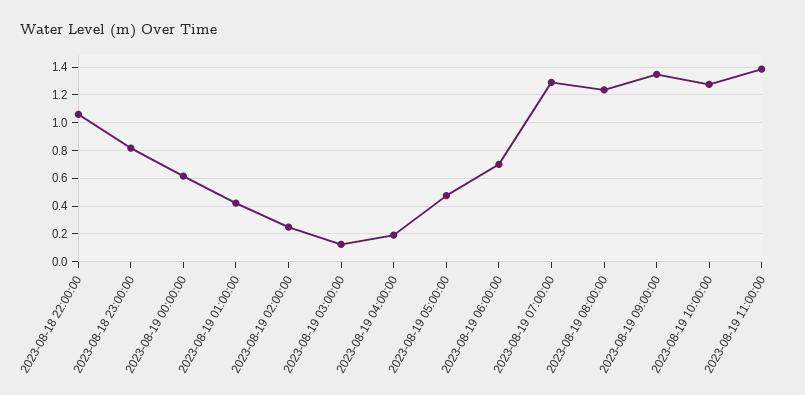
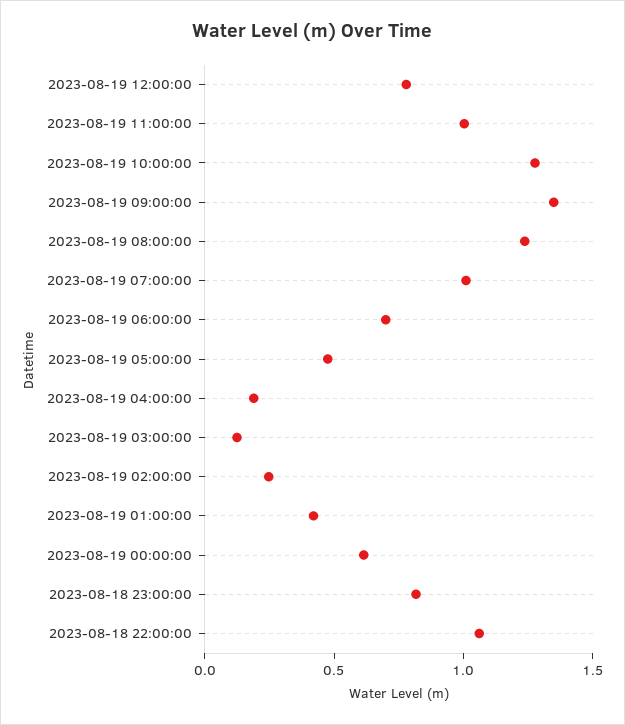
2023-08-19 07:00:00: 1.3 -> 1
2023-08-19 11:00:00: 1.4 -> 1
2023-08-19 12:00:00: none -> 0.8

